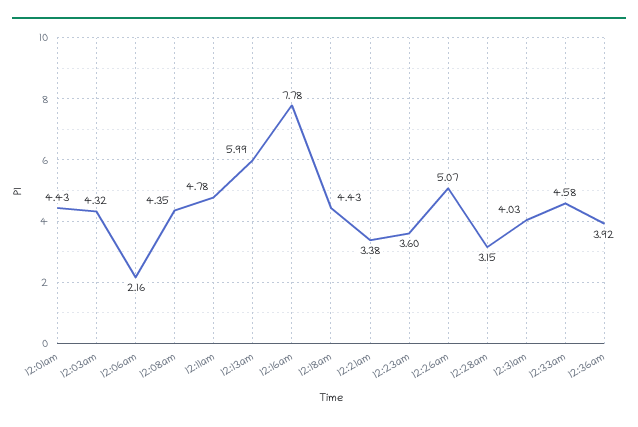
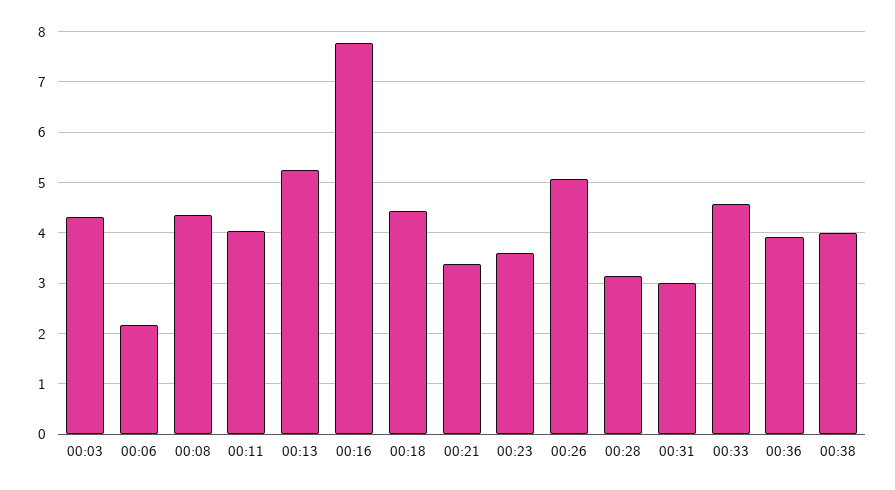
12:01am: 4.43 -> none
12:11am: 4.78 -> 4
12:13am: 5.99 -> 5.2
12:31am: 4.03 -> 3
00:38: none -> 4

